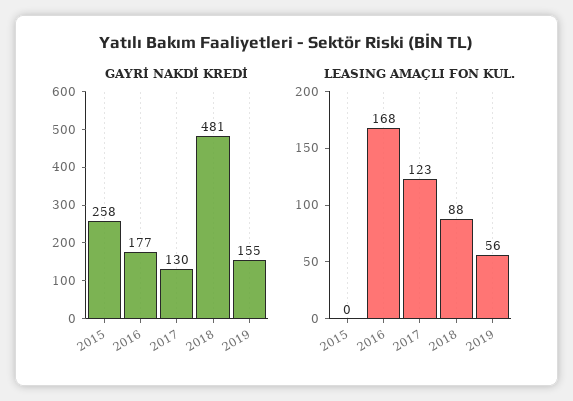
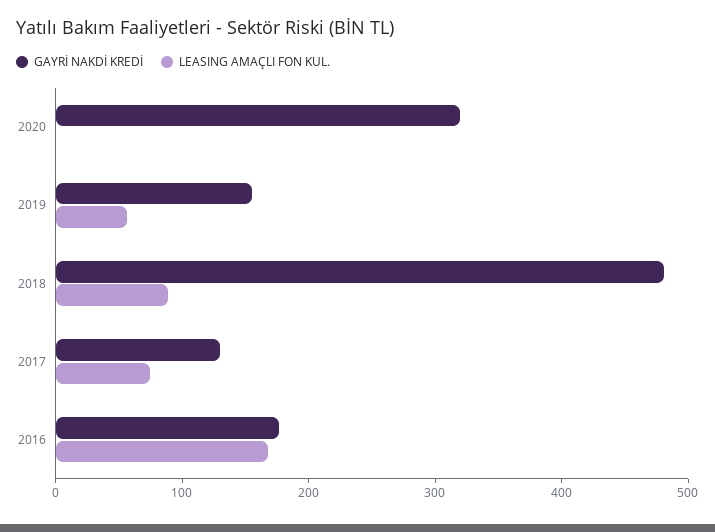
GAYRİ NAKDİ KREDİ, 2015: 258 -> none
LEASING AMAÇLI FON KUL., 2015: 0 -> none
LEASING AMAÇLI FON KUL., 2017: 123 -> 80
GAYRİ NAKDİ KREDİ, 2020: none -> 320
LEASING AMAÇLI FON KUL., 2020: none -> 0

